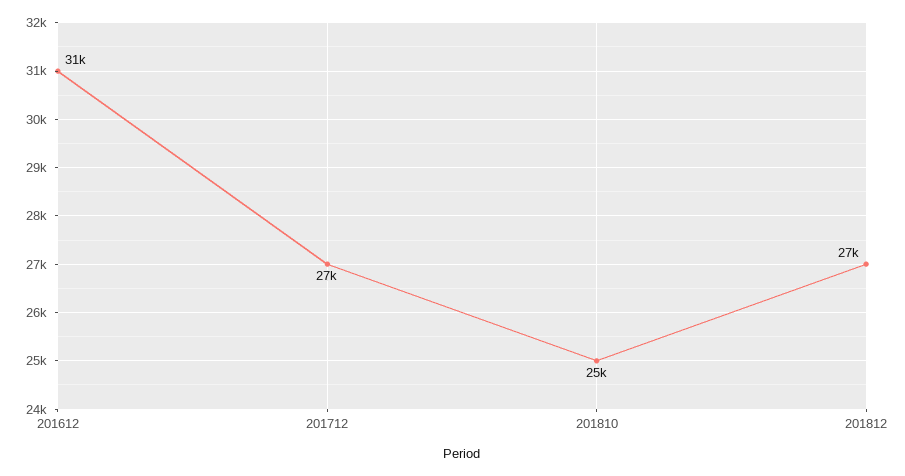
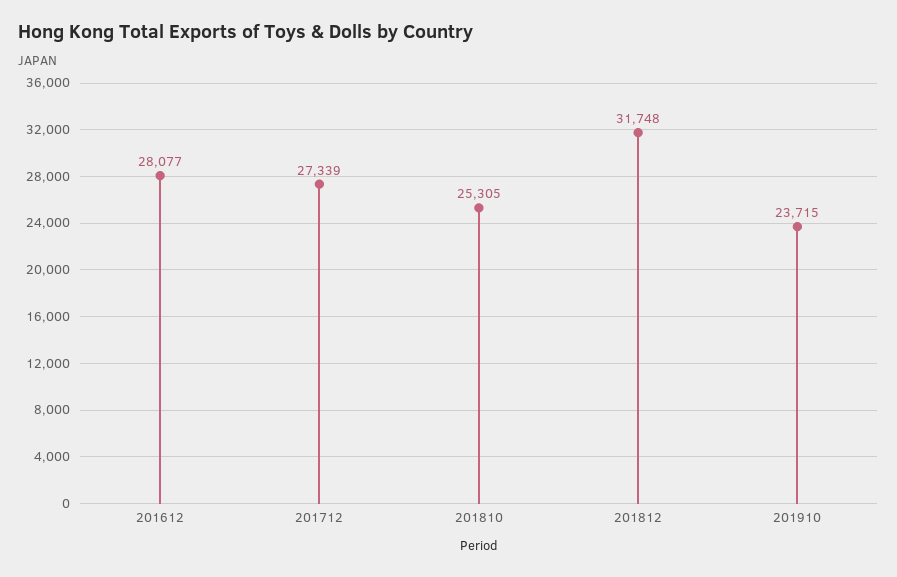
201612: 31000 -> 28077
201812: 27000 -> 31748
201910: none -> 23715

